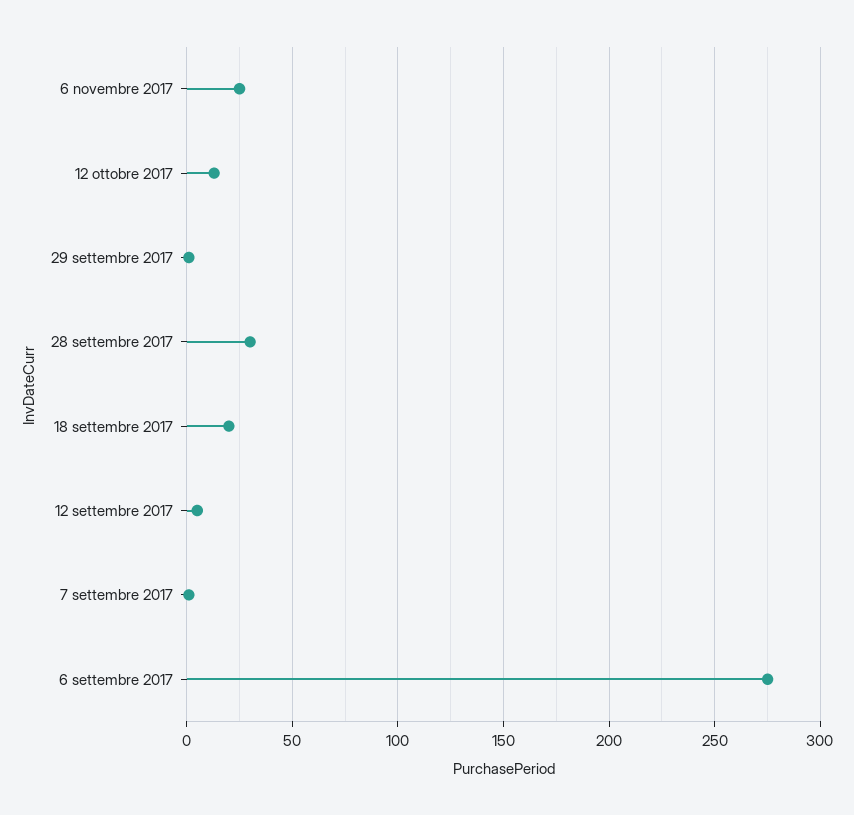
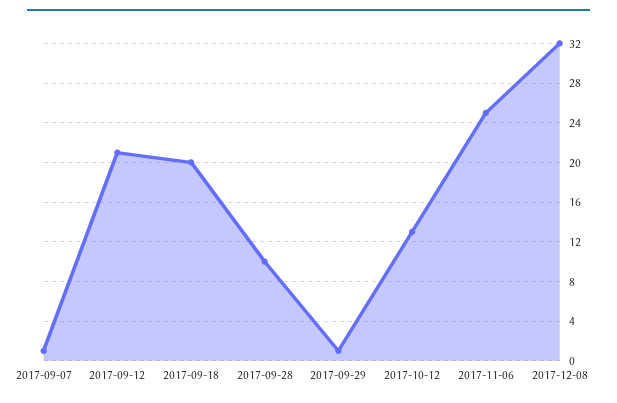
28 settembre 2017: 30 -> 10
12 settembre 2017: 5 -> 21
6 settembre 2017: 275 -> none
2017-12-08: none -> 32

